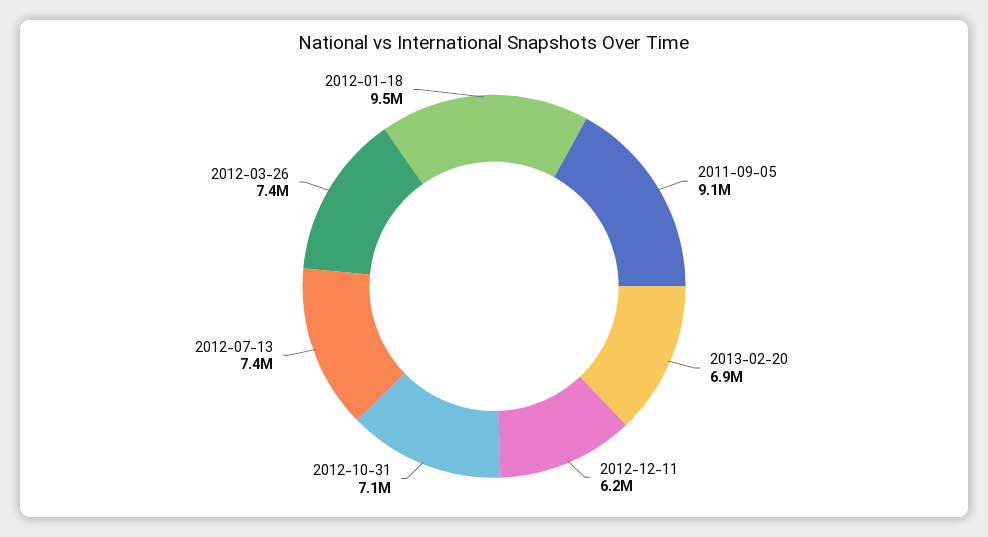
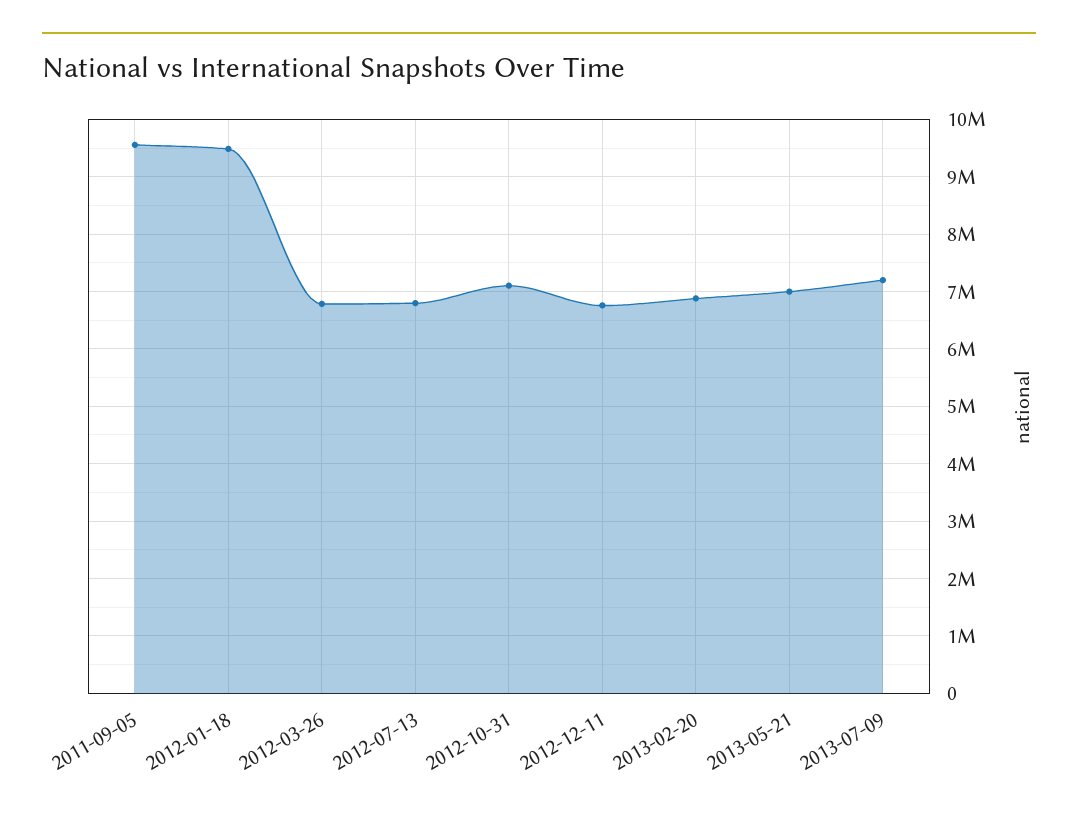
2011-09-05: 9100000 -> 9600000
2012-12-11: 6200000 -> 6800000
2012-07-13: 7400000 -> 6800000
2012-03-26: 7400000 -> 6800000
2013-05-21: none -> 7000000
2013-07-09: none -> 7200000

